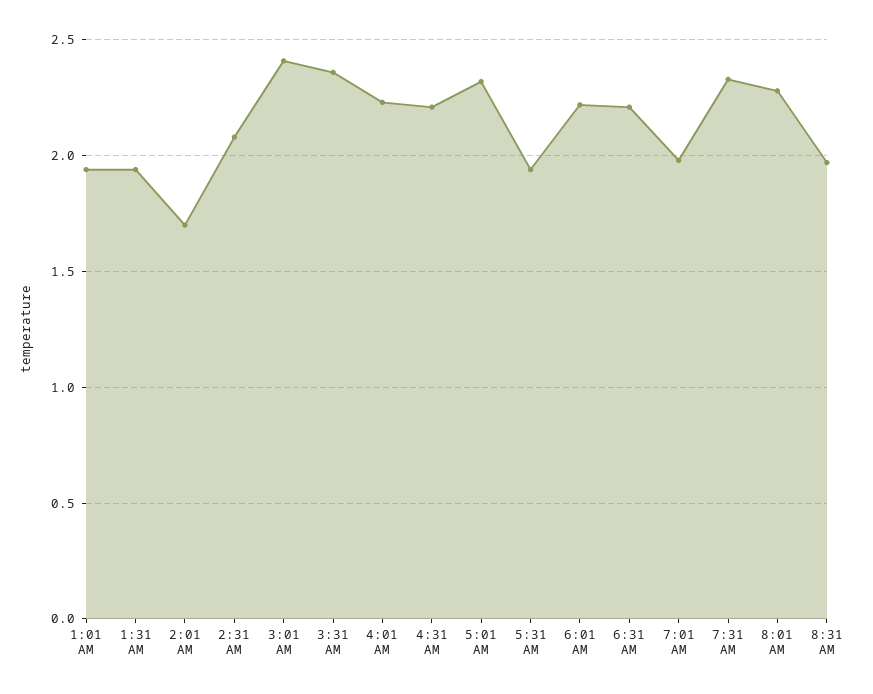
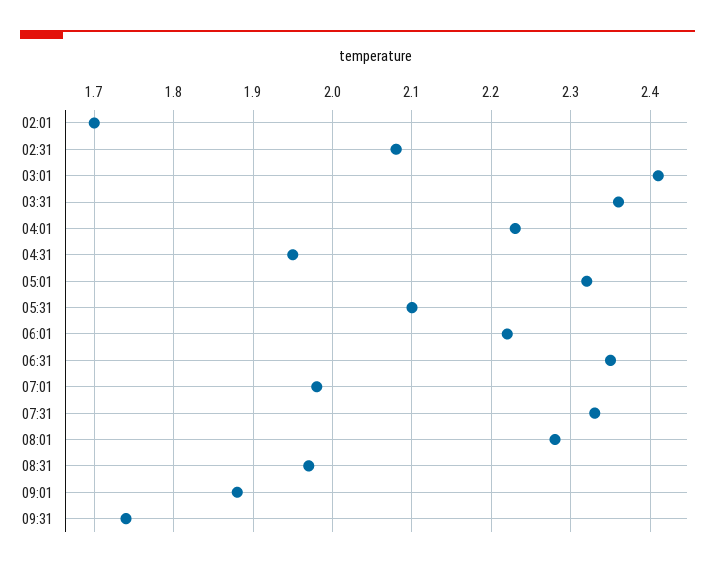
1:01 AM: 1.95 -> none
1:31 AM: 1.95 -> none
4:31 AM: 2.2 -> 1.95
5:31 AM: 1.95 -> 2.1
6:31 AM: 2.2 -> 2.35
09:01: none -> 1.88
09:31: none -> 1.74

